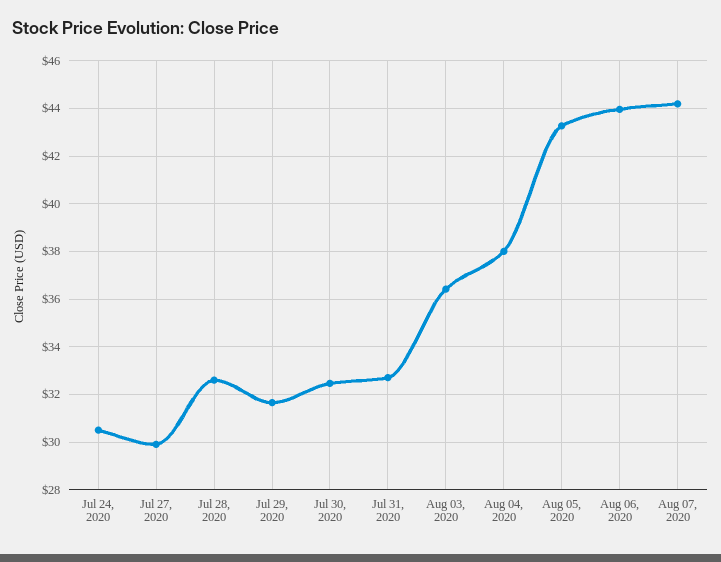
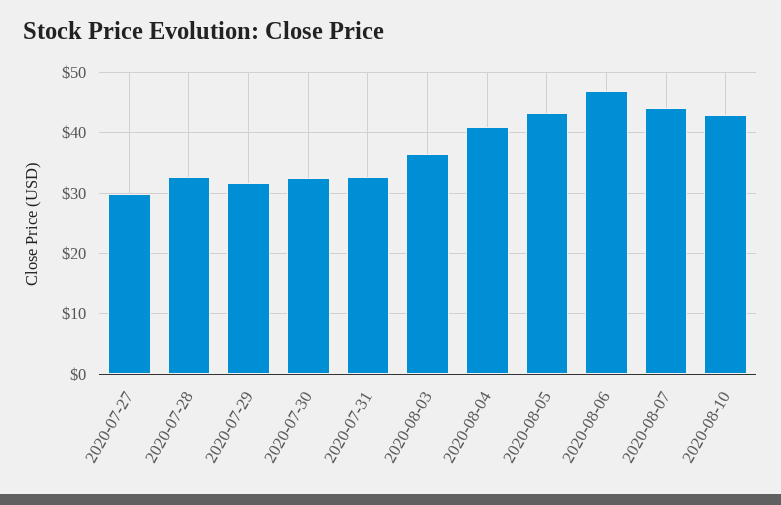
Jul 24, 2020: 30.5 -> none
Aug 04, 2020: 38 -> 41
Aug 06, 2020: 44 -> 47
2020-08-10: none -> 43

